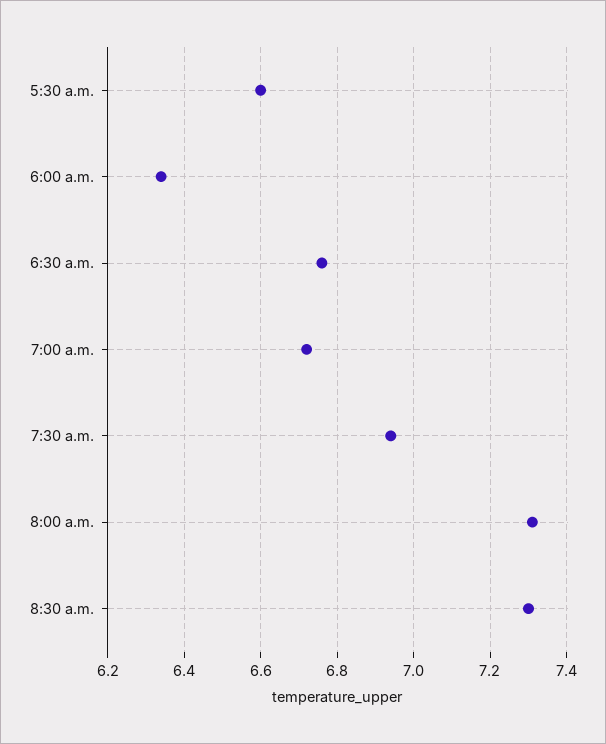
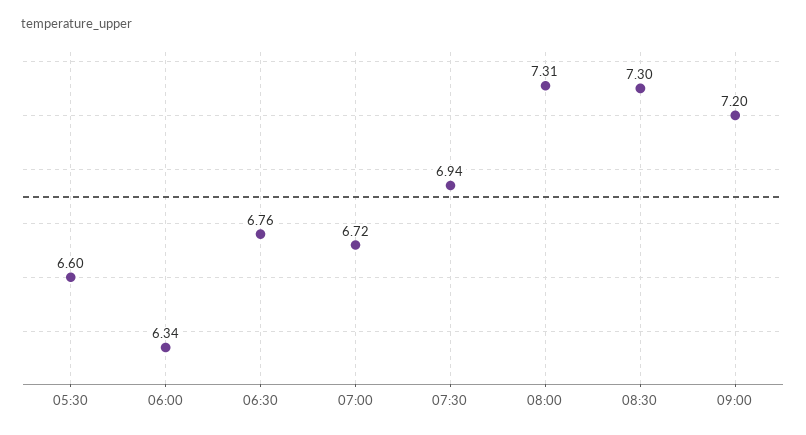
09:00: none -> 7.2

